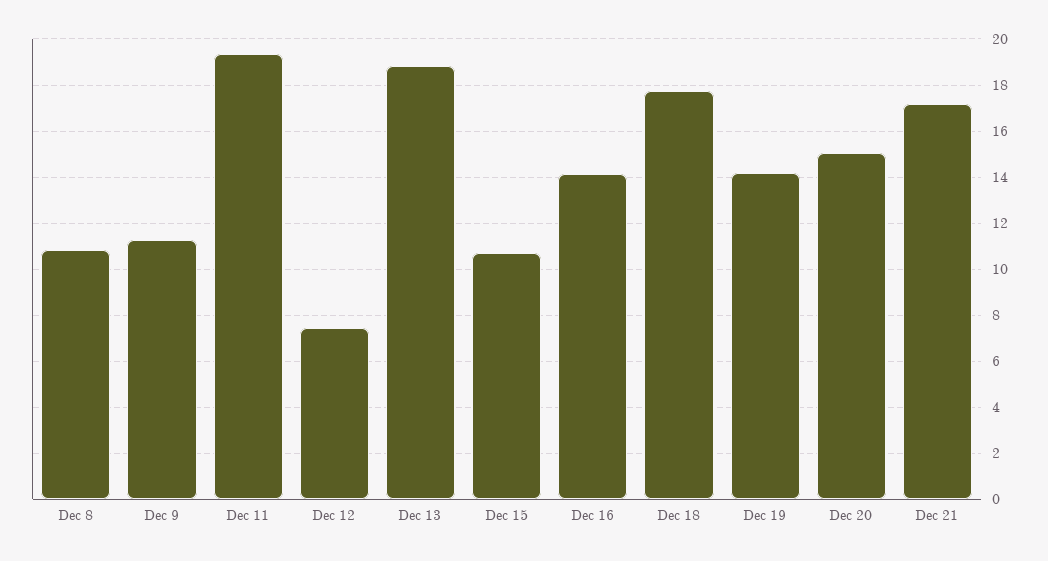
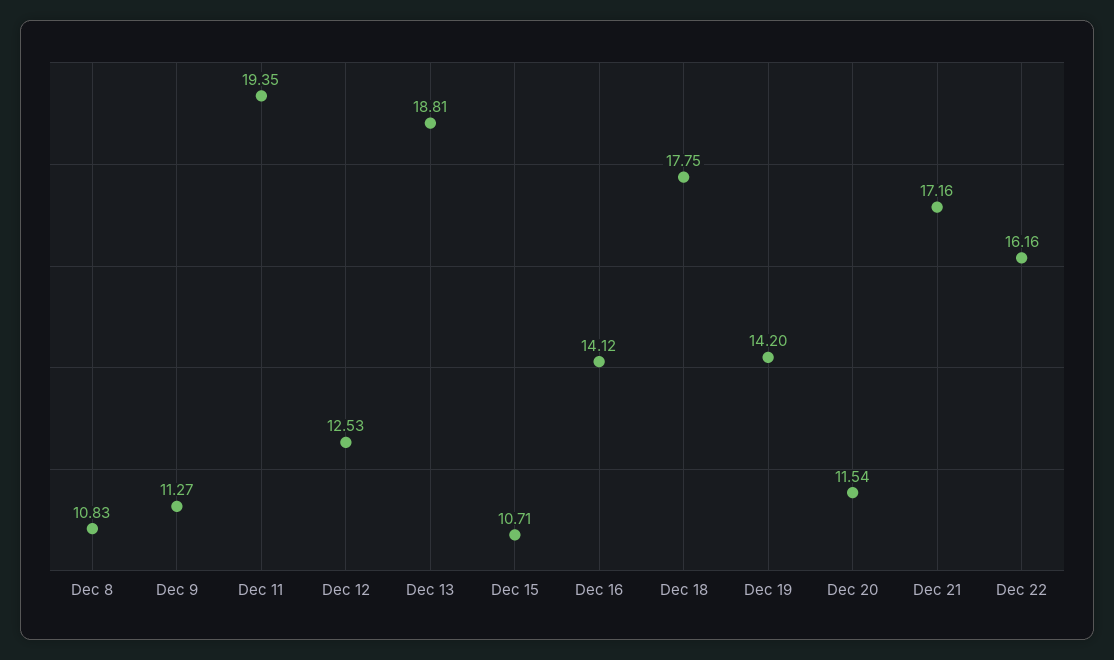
Dec 12: 7.5 -> 12.53
Dec 20: 15 -> 11.54
Dec 22: none -> 16.16

